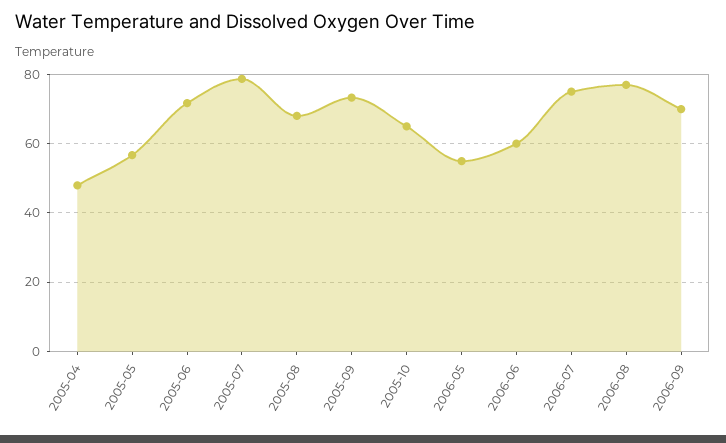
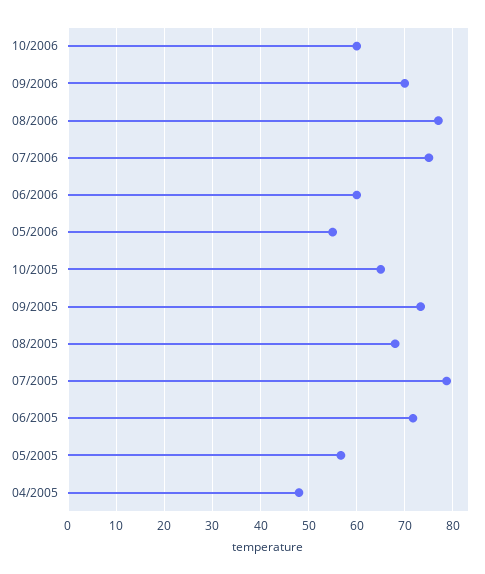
10/2006: none -> 60

